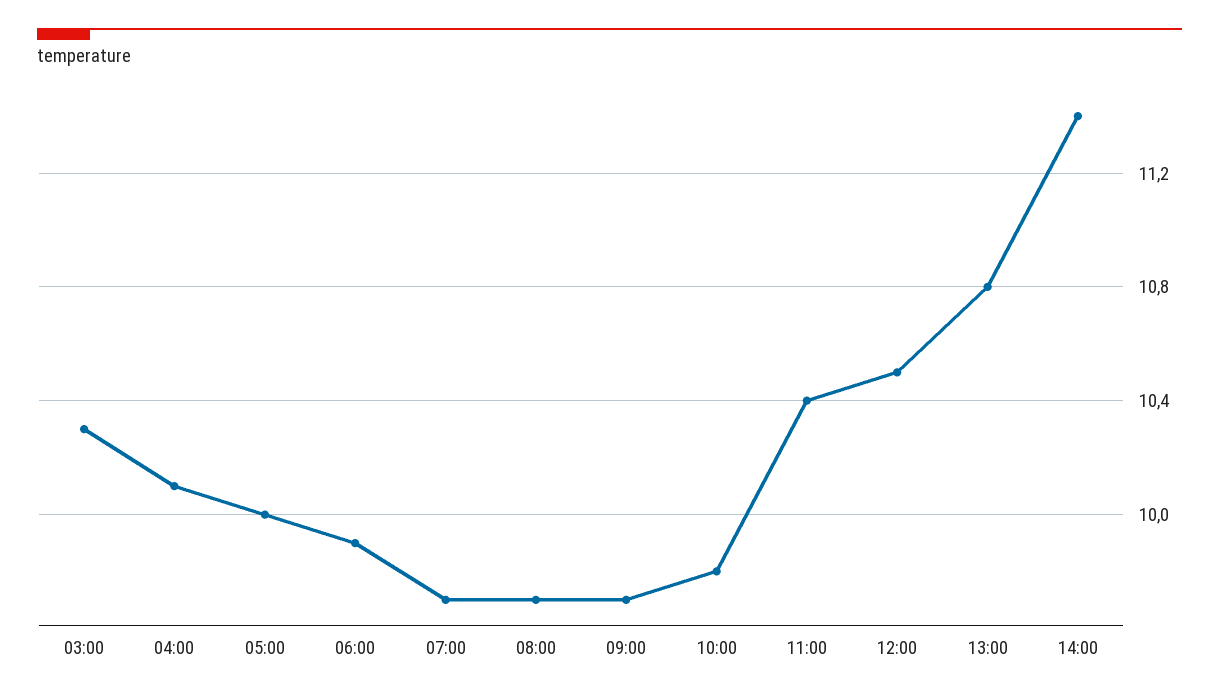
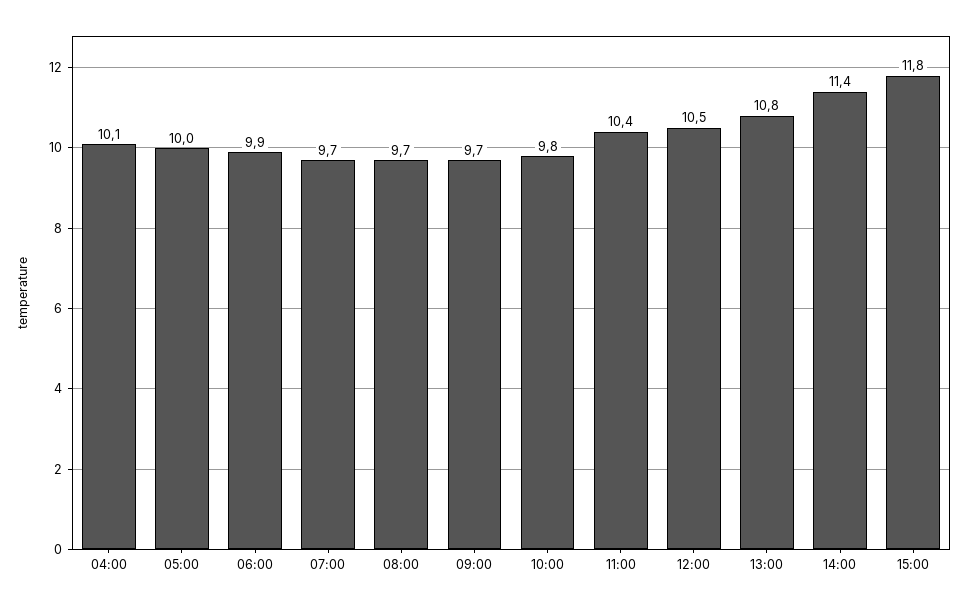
03:00: 10.3 -> none
15:00: none -> 11.8

